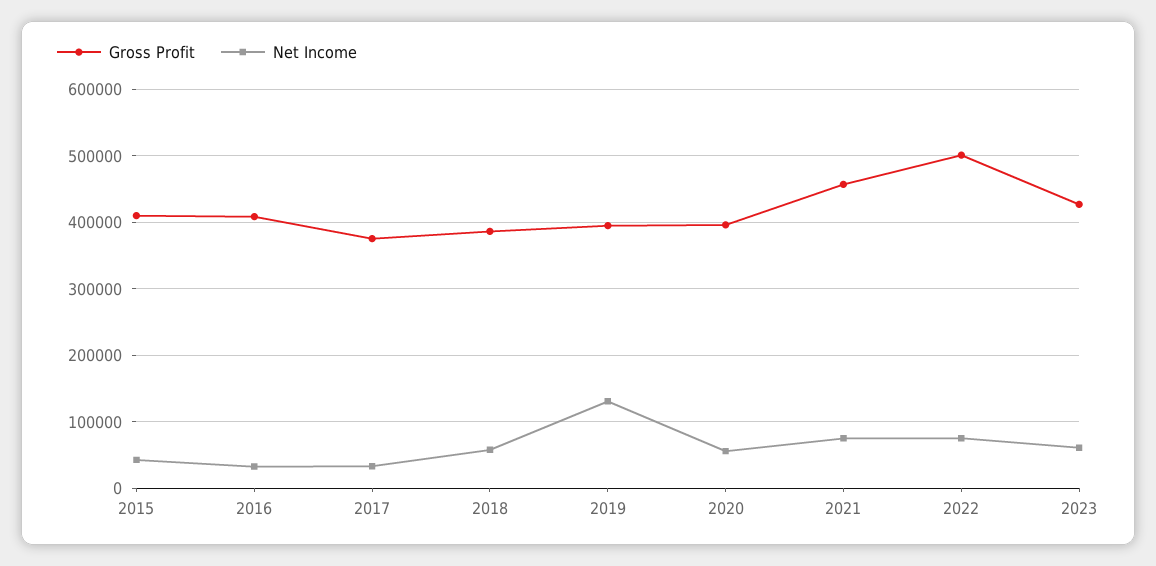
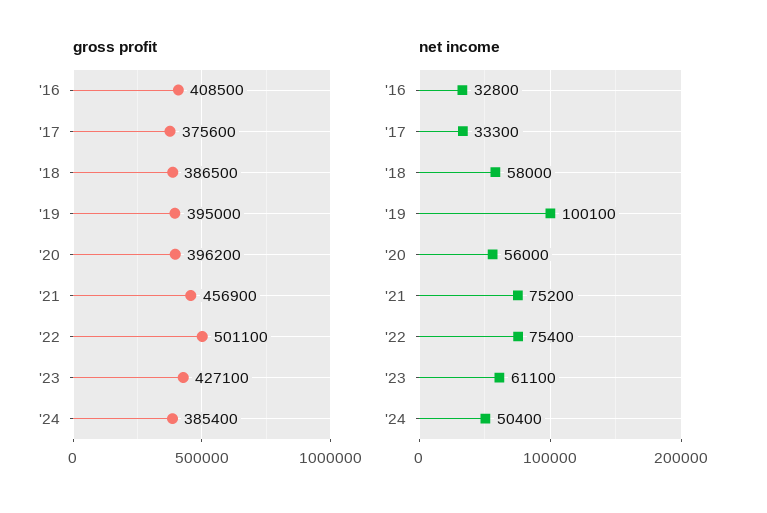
Gross Profit, 2015: 410000 -> none
Net Income, 2015: 40000 -> none
Net Income, 2019: 130000 -> 100100
Gross Profit, '24: none -> 385400
Net Income, '24: none -> 50400

